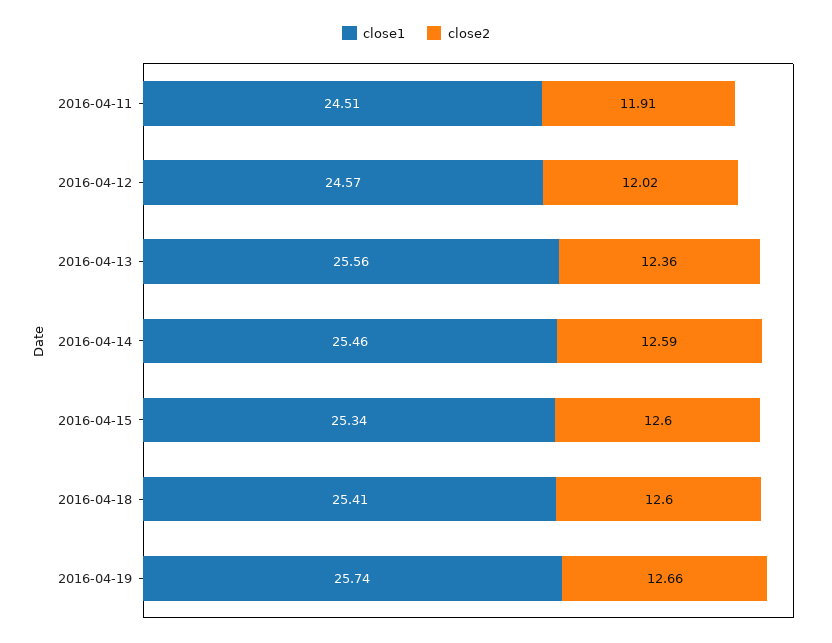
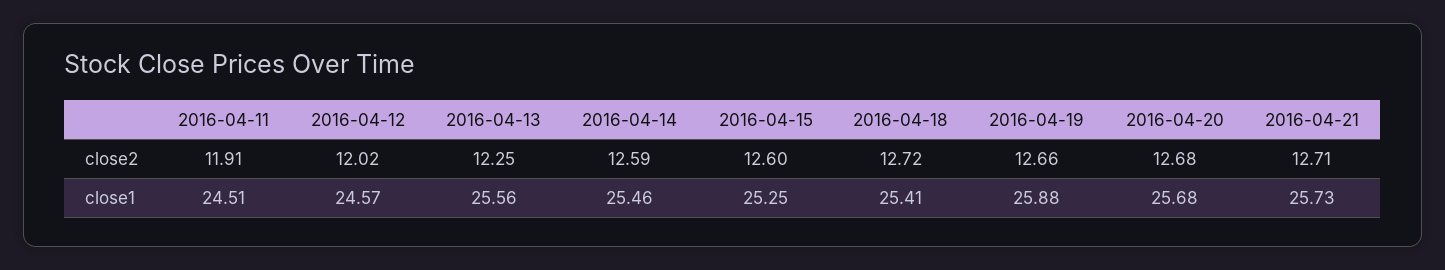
close2, 2016-04-13: 12.36 -> 12.25
close1, 2016-04-15: 25.34 -> 25.25
close2, 2016-04-18: 12.6 -> 12.72
close1, 2016-04-19: 25.74 -> 25.88
close2, 2016-04-20: none -> 12.68
close2, 2016-04-21: none -> 12.71
close1, 2016-04-20: none -> 25.68
close1, 2016-04-21: none -> 25.73

